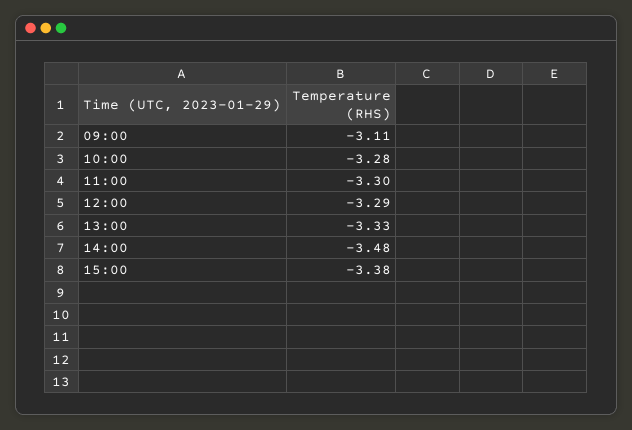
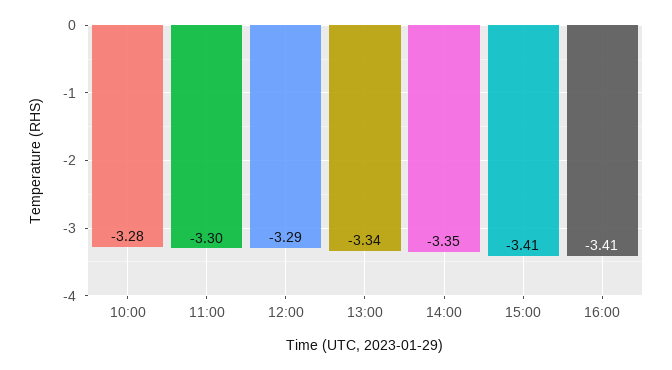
09:00: -3.11 -> none
13:00: -3.33 -> -3.34
14:00: -3.48 -> -3.35
15:00: -3.38 -> -3.41
16:00: none -> -3.41

